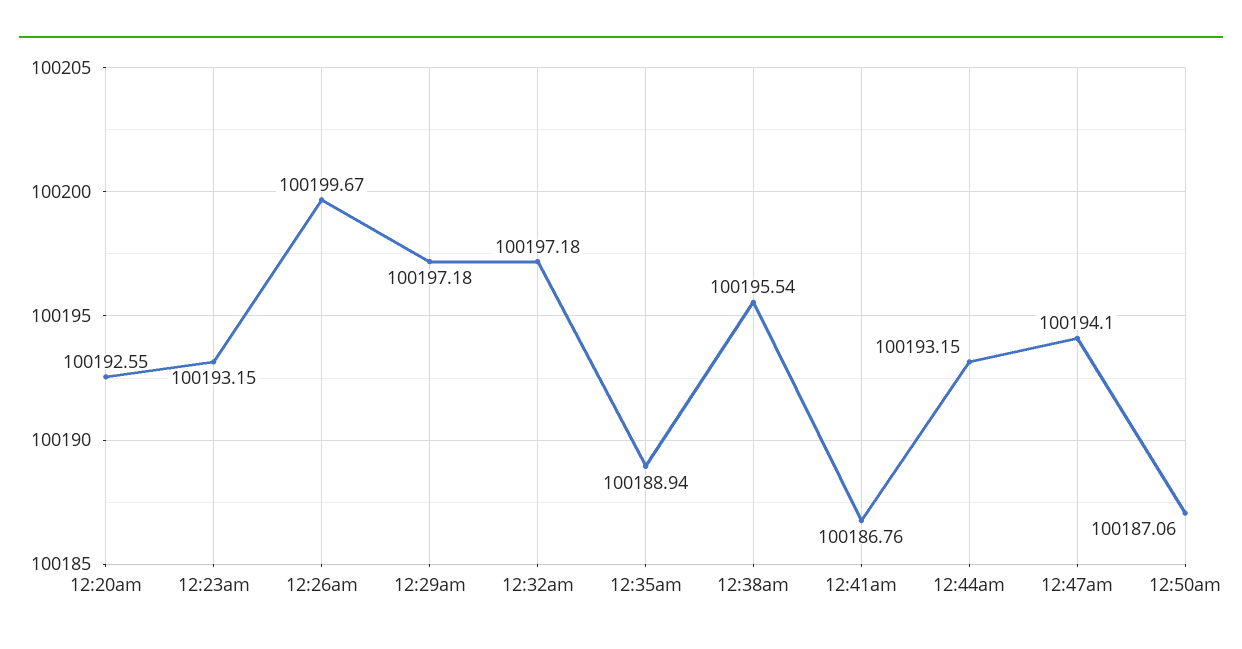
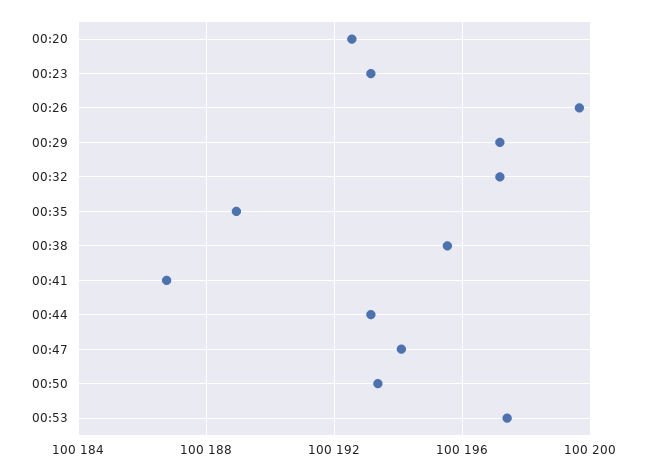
12:50am: 100187.06 -> 100193.5
00:53: none -> 100197.5

